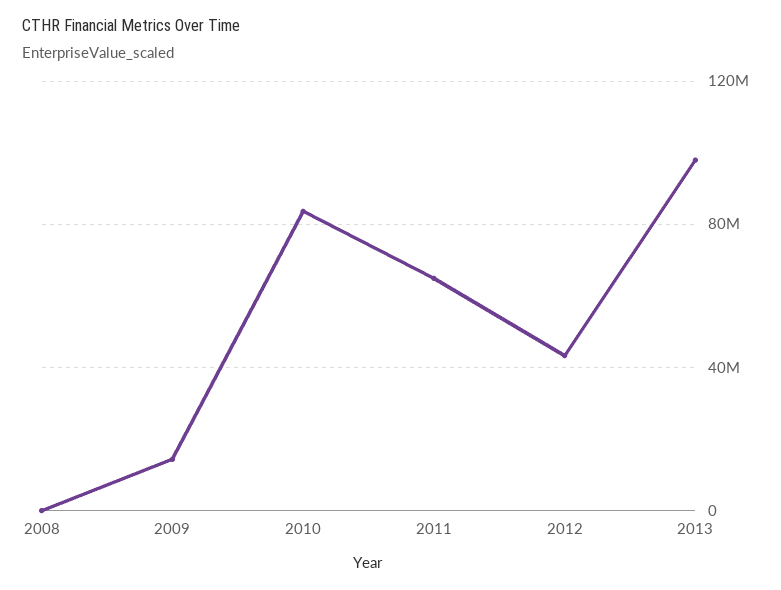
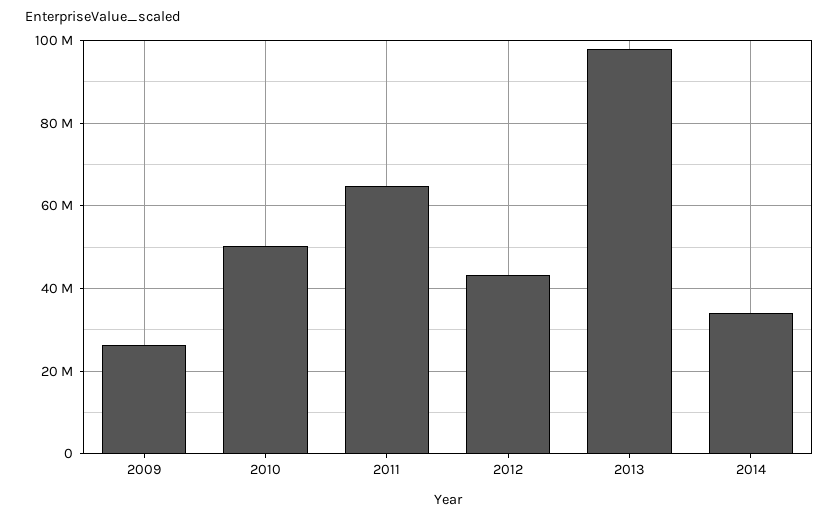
2008: 0 -> none
2009: 15000000 -> 26000000
2010: 85000000 -> 50000000
2014: none -> 34000000

